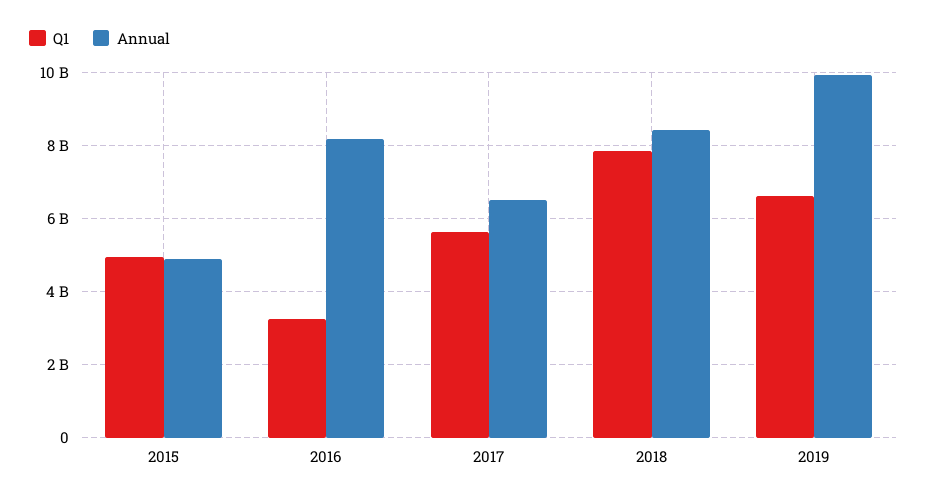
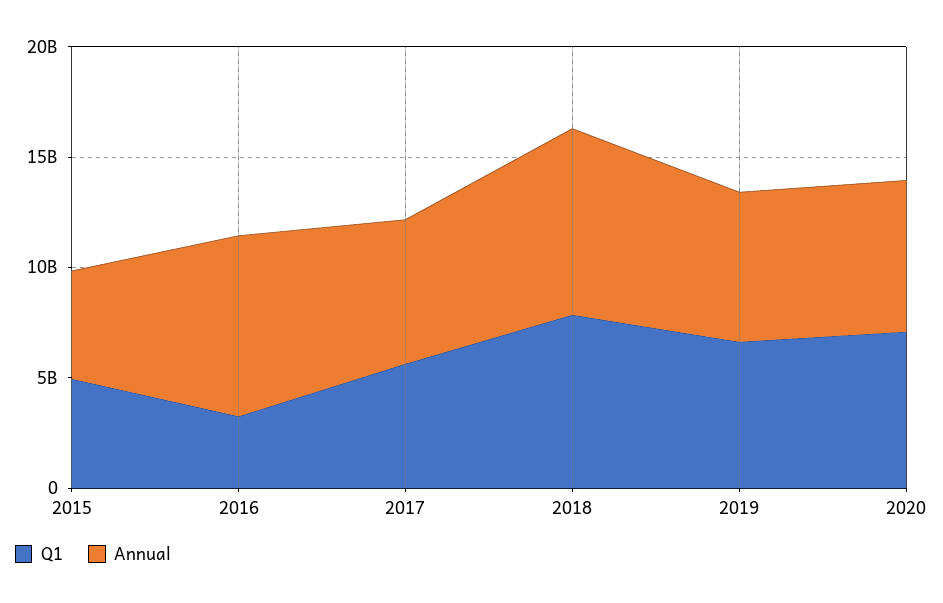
Annual, 2019: 10000000000 -> 7000000000
Q1, 2020: none -> 7000000000
Annual, 2020: none -> 7000000000

